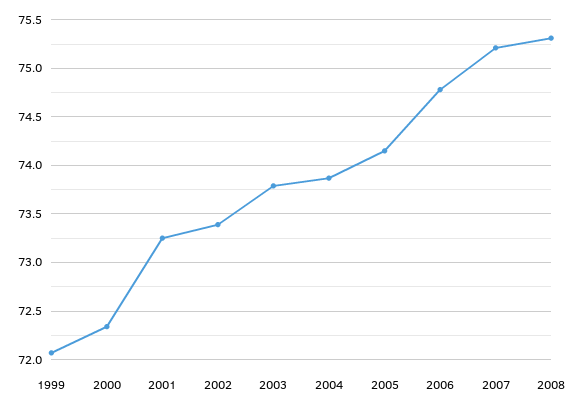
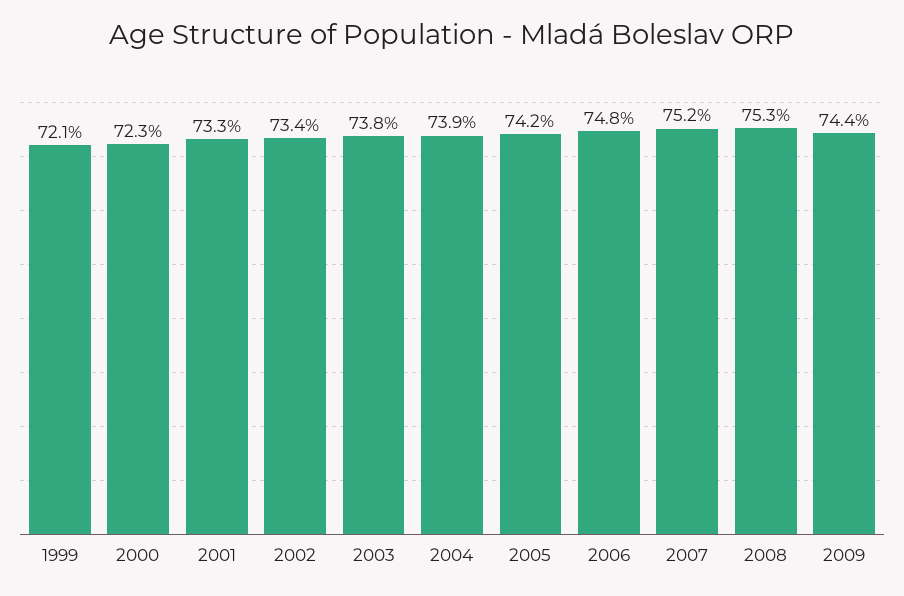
2009: none -> 74.4

